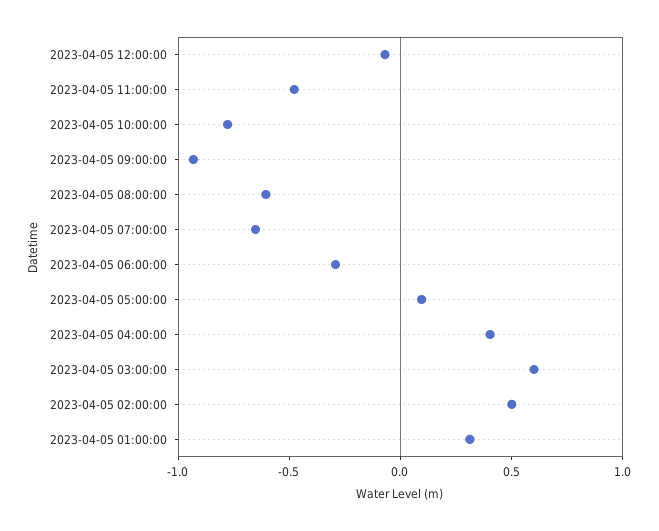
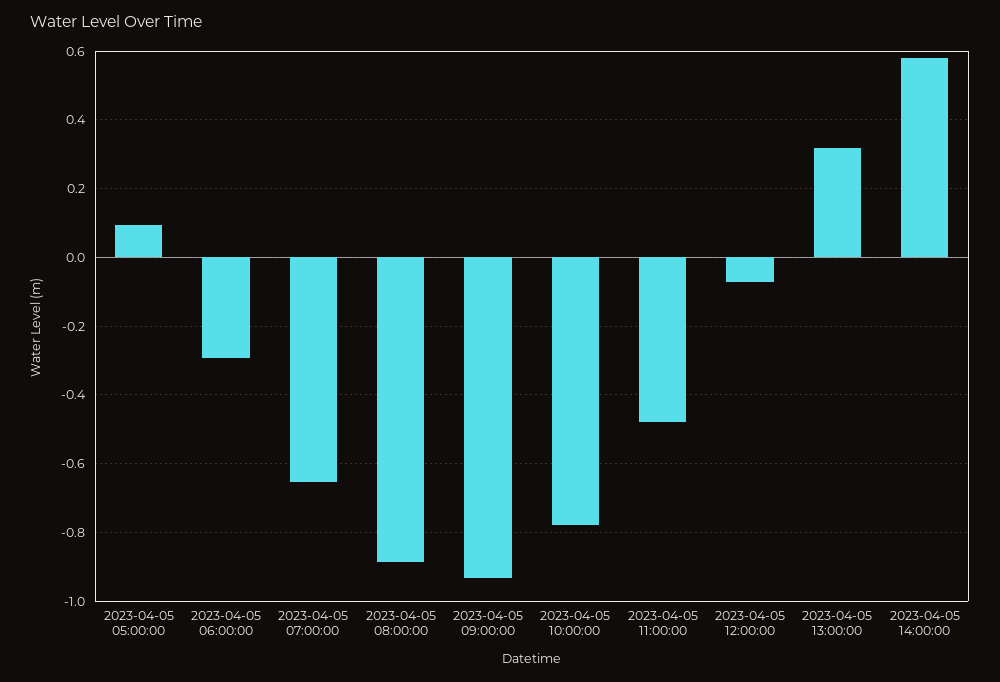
2023-04-05 08:00:00: -0.6 -> -0.88
2023-04-05 04:00:00: 0.4 -> none
2023-04-05 03:00:00: 0.6 -> none
2023-04-05 02:00:00: 0.5 -> none
2023-04-05 01:00:00: 0.3 -> none
2023-04-05 13:00:00: none -> 0.32
2023-04-05 14:00:00: none -> 0.58

